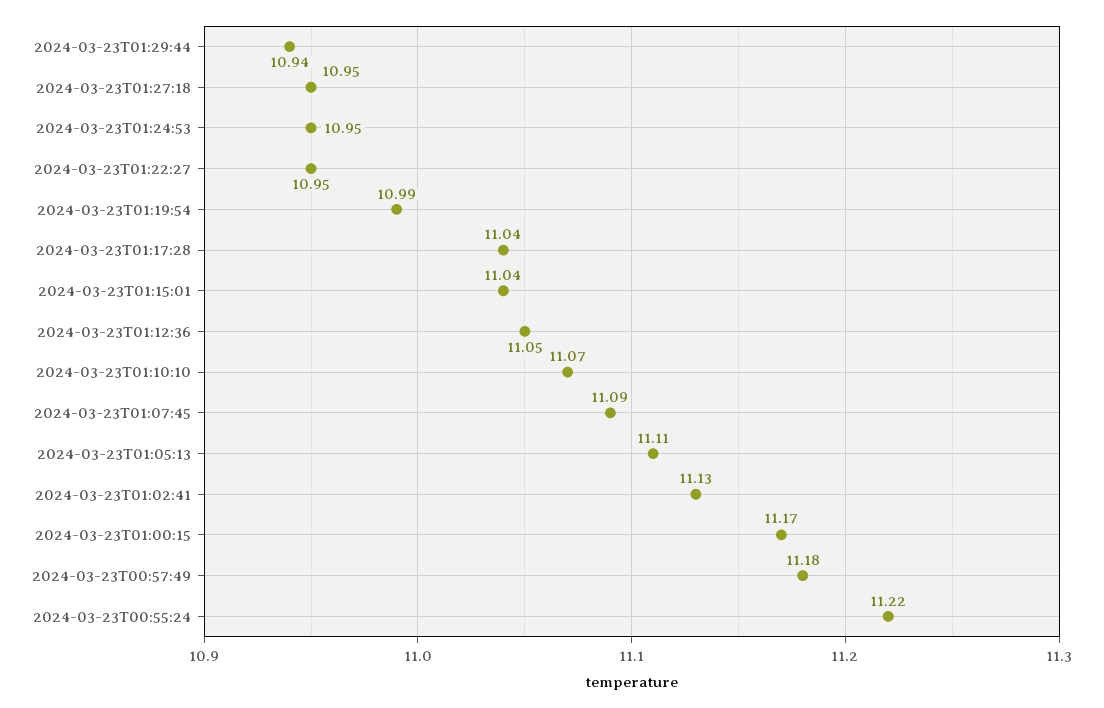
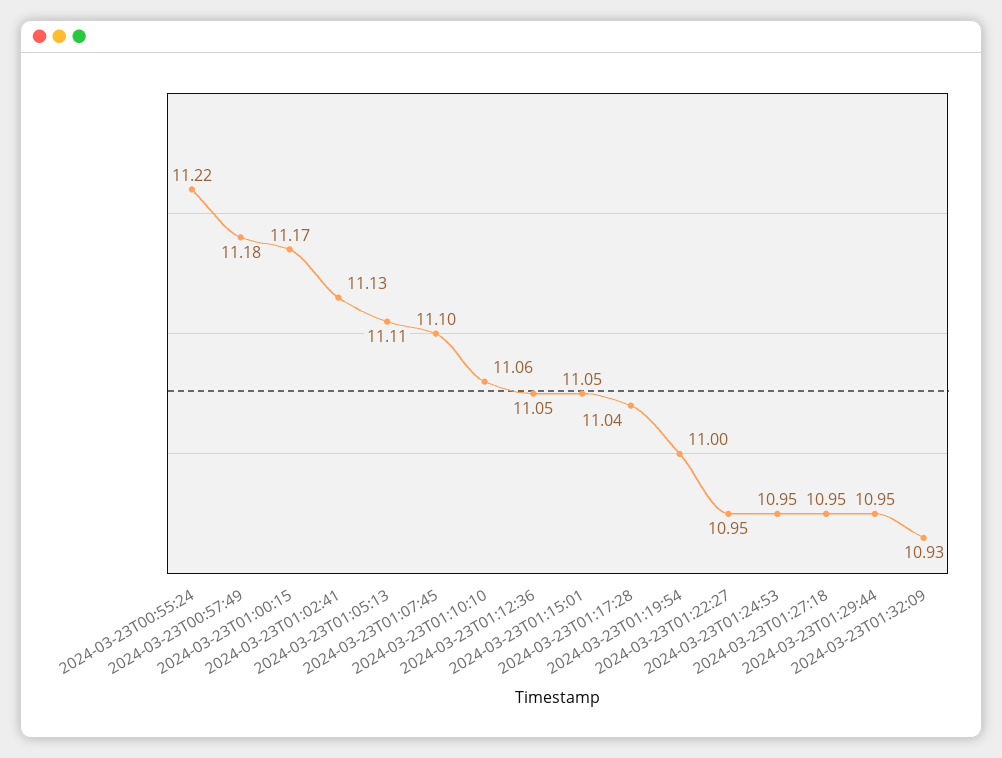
2024-03-23T01:29:44: 10.94 -> 10.95
2024-03-23T01:19:54: 10.99 -> 11
2024-03-23T01:15:01: 11.04 -> 11.05
2024-03-23T01:10:10: 11.07 -> 11.06
2024-03-23T01:07:45: 11.09 -> 11.1
2024-03-23T01:32:09: none -> 10.93

